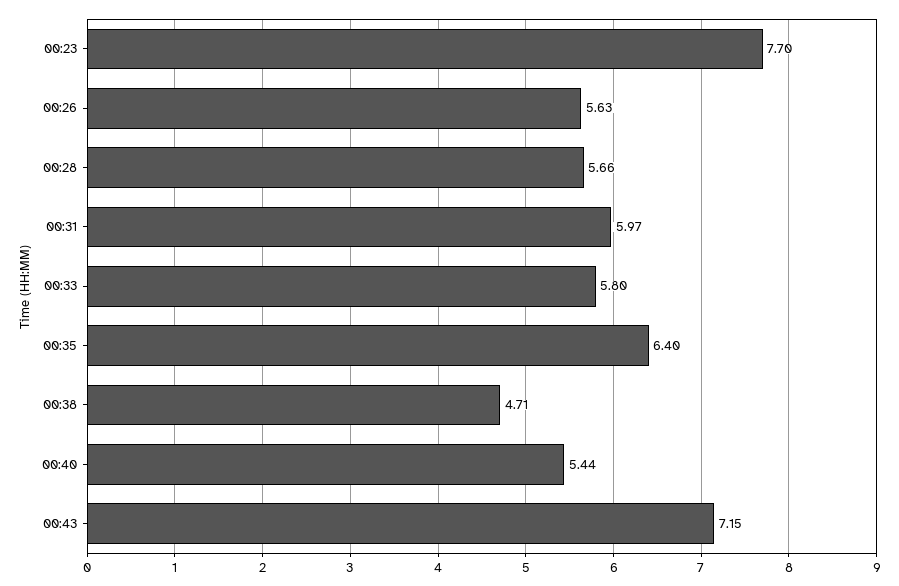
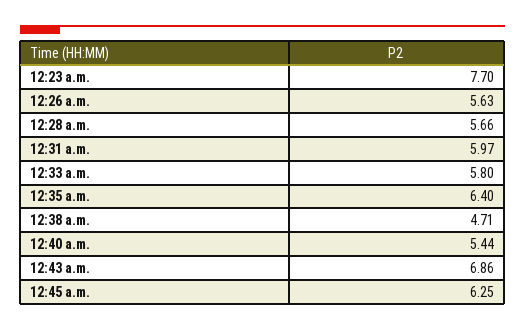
00:43: 7.15 -> 6.86
12:45 a.m.: none -> 6.25

